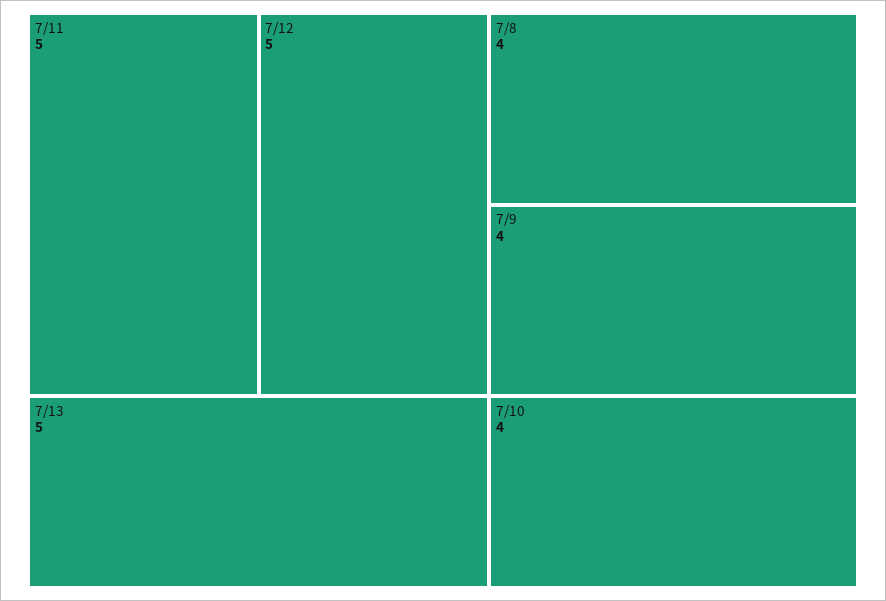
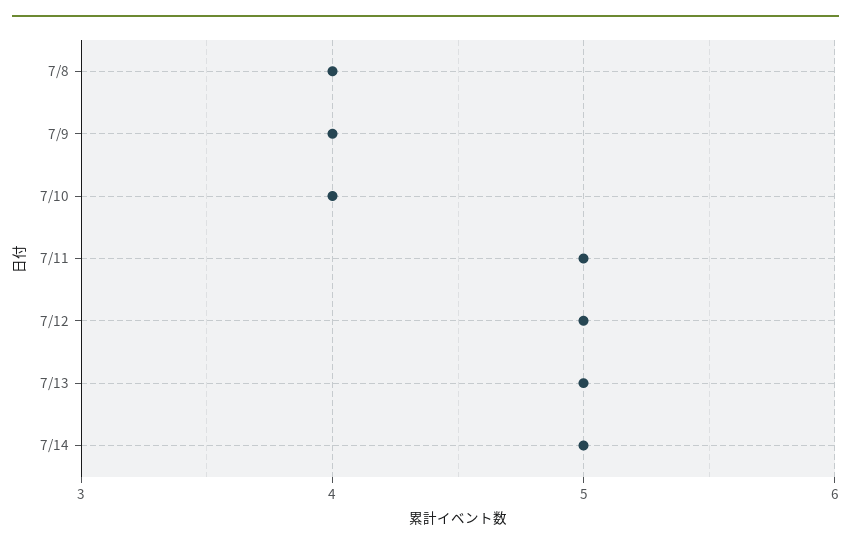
7/14: none -> 5

